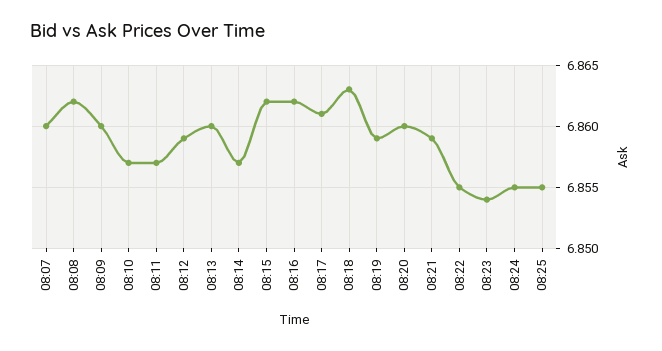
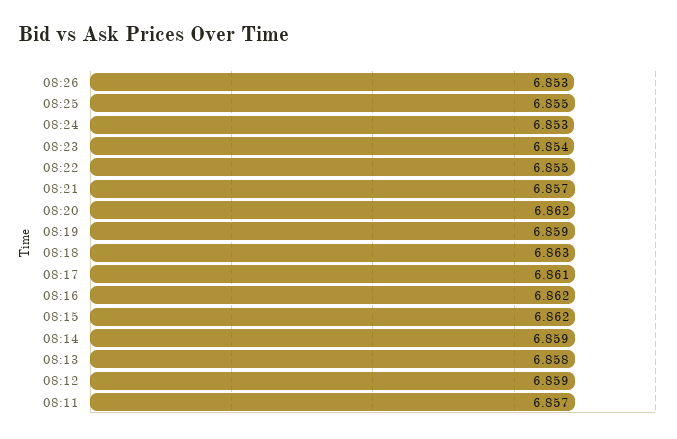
08:07: 6.86 -> none
08:08: 6.862 -> none
08:09: 6.86 -> none
08:10: 6.857 -> none
08:13: 6.86 -> 6.858
08:14: 6.857 -> 6.859
08:20: 6.86 -> 6.862
08:21: 6.859 -> 6.857
08:24: 6.855 -> 6.853
08:26: none -> 6.853

